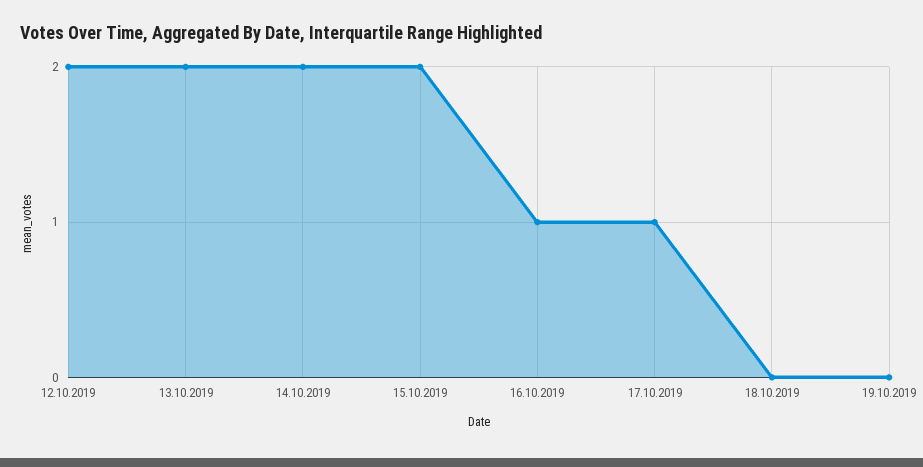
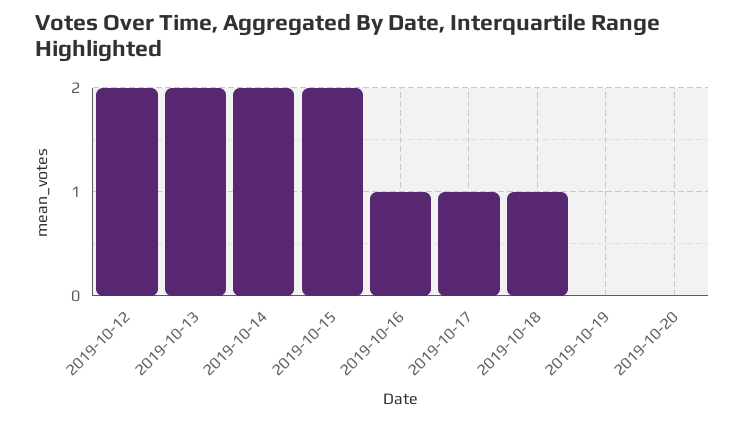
18.10.2019: 0 -> 1
2019-10-20: none -> 0

